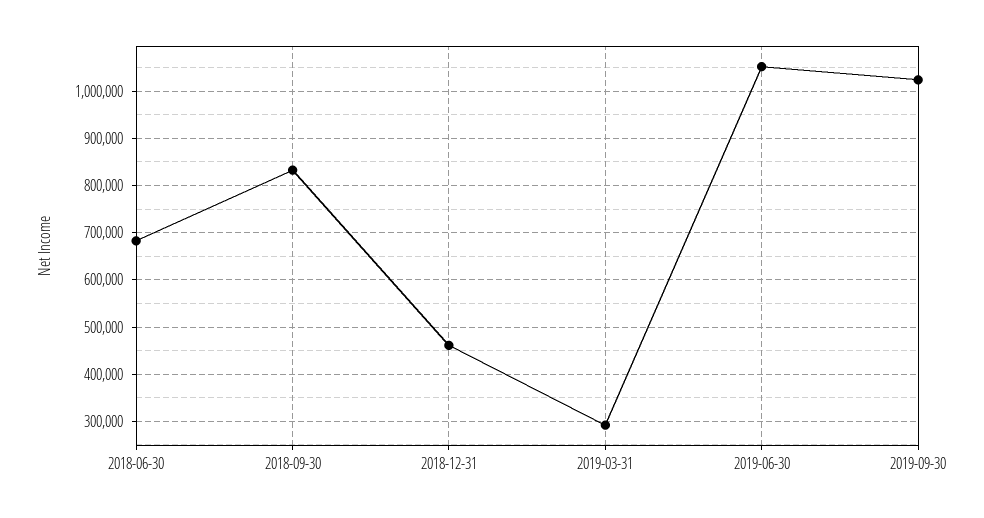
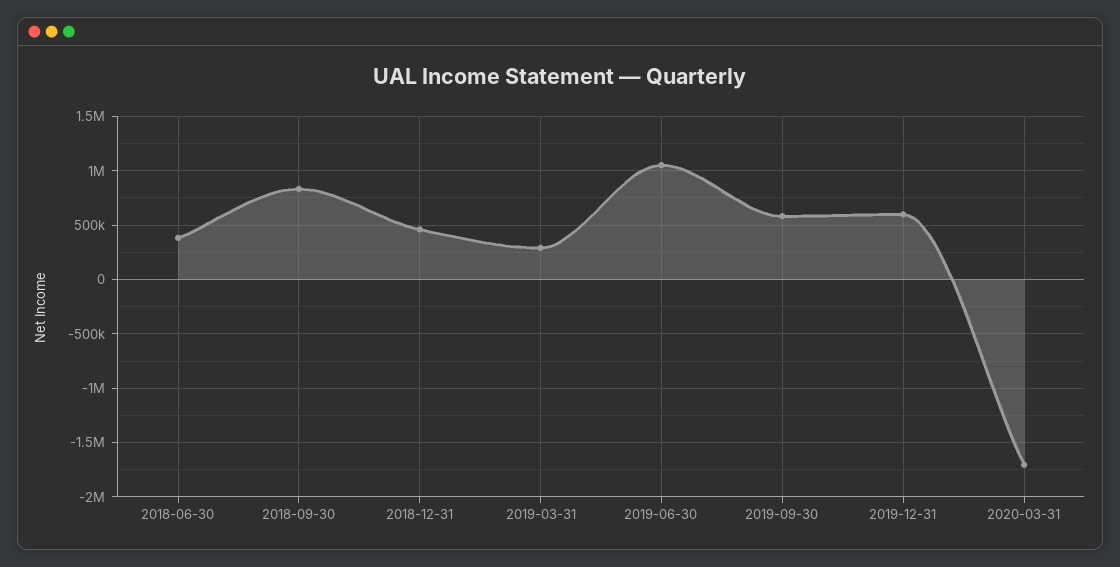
2018-06-30: 680000 -> 400000
2019-09-30: 1020000 -> 600000
2019-12-31: none -> 600000
2020-03-31: none -> -1700000

